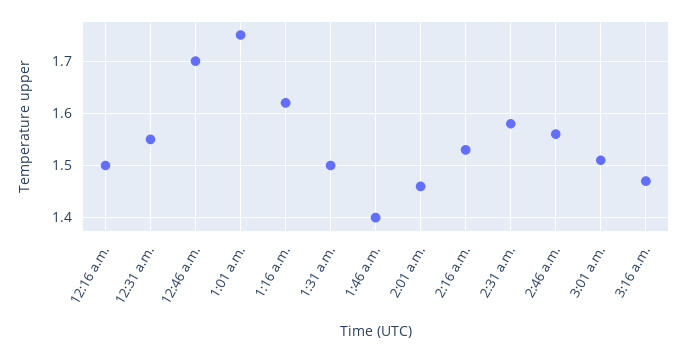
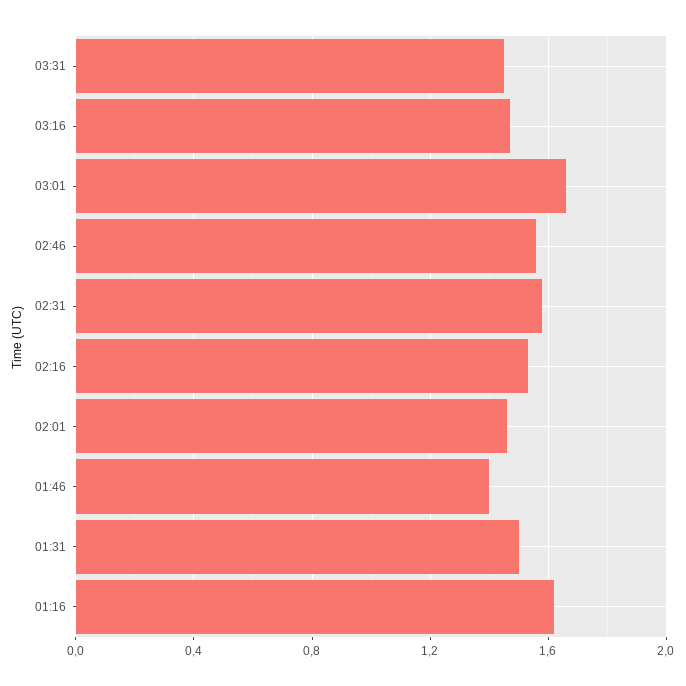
12:16 a.m.: 1.5 -> none
12:31 a.m.: 1.55 -> none
12:46 a.m.: 1.7 -> none
1:01 a.m.: 1.75 -> none
3:01 a.m.: 1.5 -> 1.65
03:31: none -> 1.45

